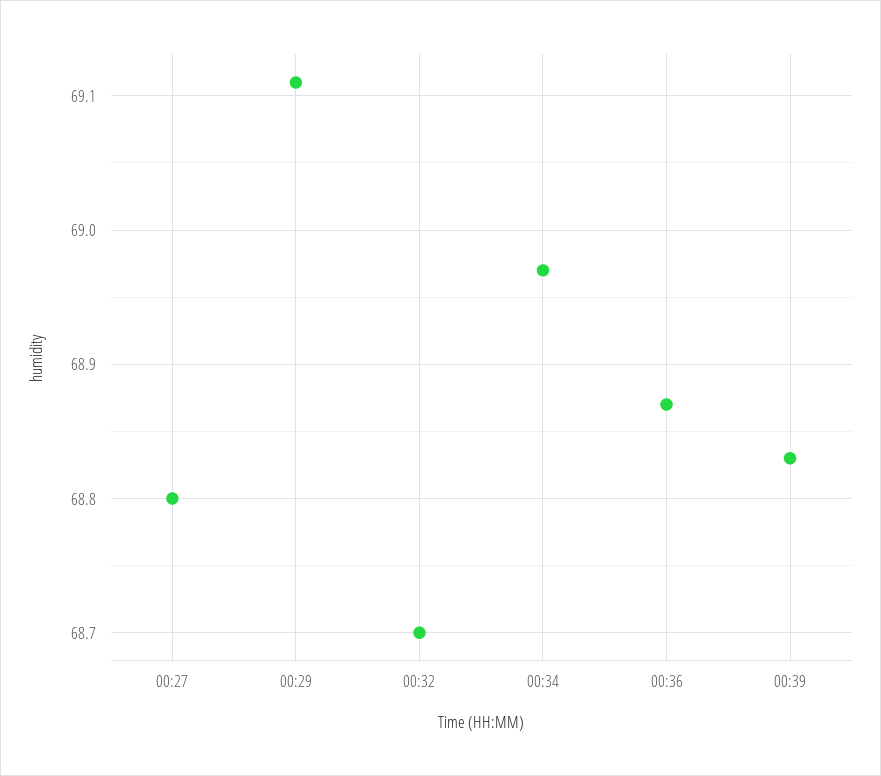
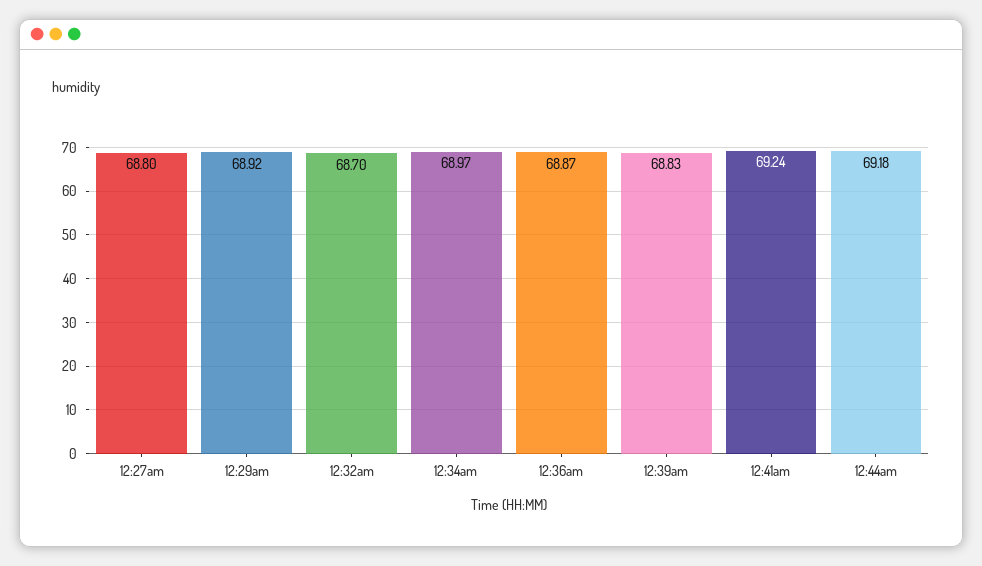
00:29: 69.11 -> 68.92
12:41am: none -> 69.24
12:44am: none -> 69.18

